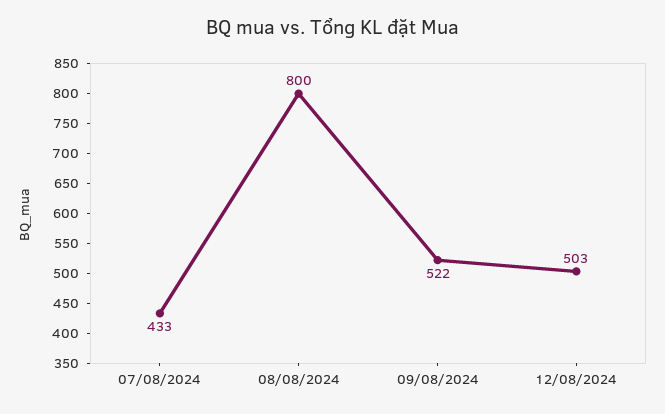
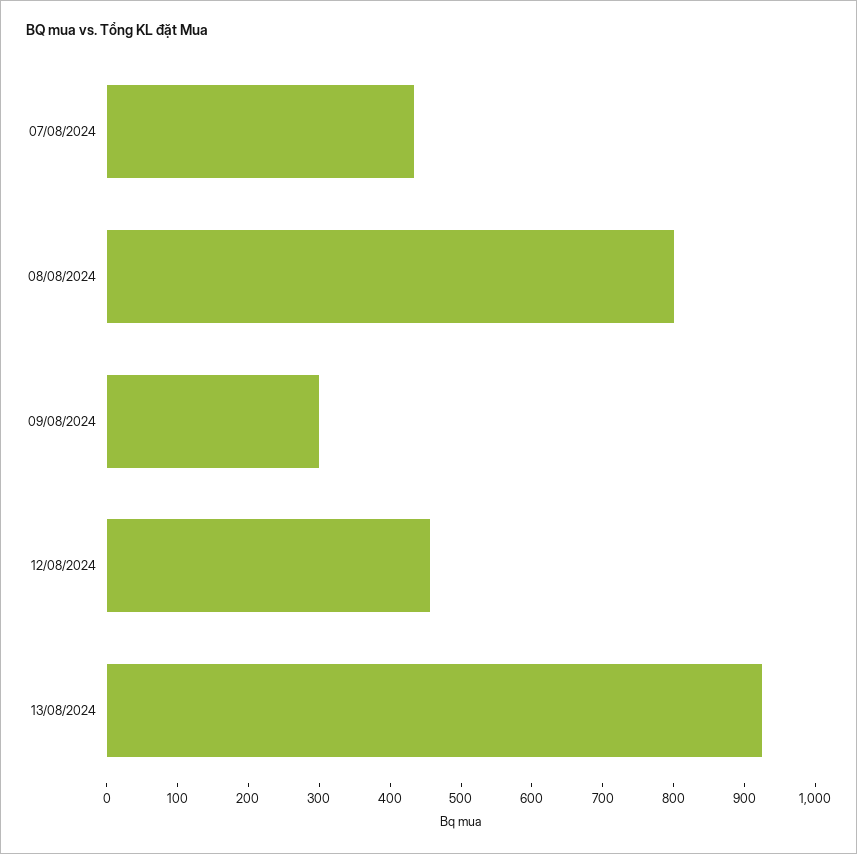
09/08/2024: 522 -> 300
12/08/2024: 503 -> 460
13/08/2024: none -> 920

